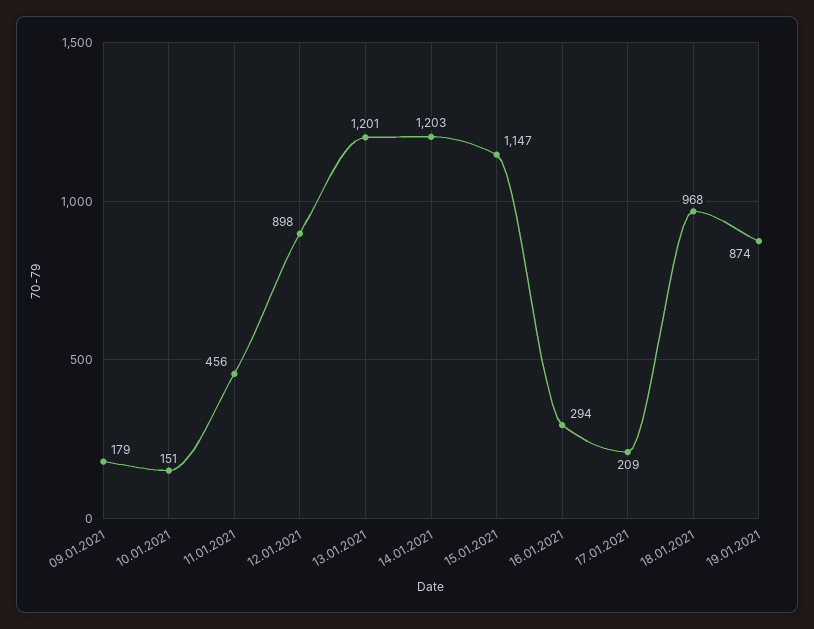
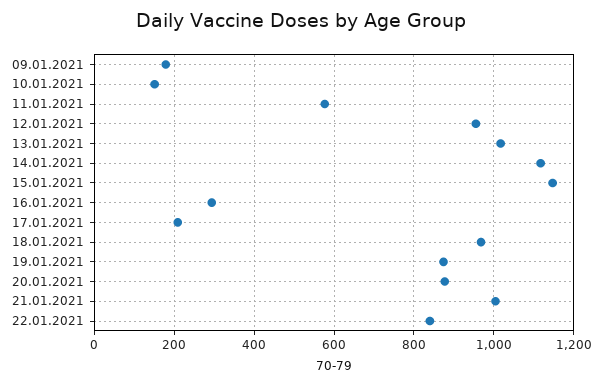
11.01.2021: 456 -> 580
12.01.2021: 898 -> 960
13.01.2021: 1201 -> 1020
14.01.2021: 1203 -> 1120
20.01.2021: none -> 880
21.01.2021: none -> 1000
22.01.2021: none -> 840

